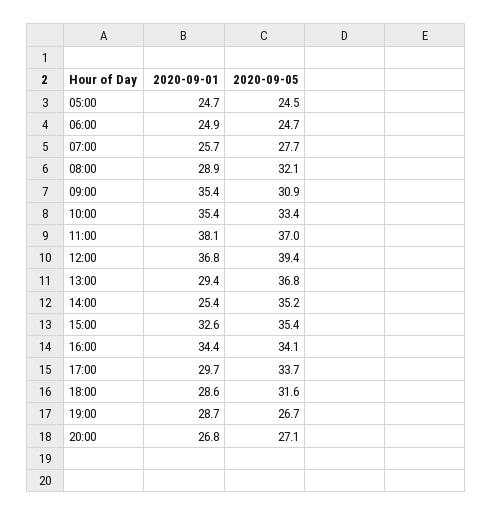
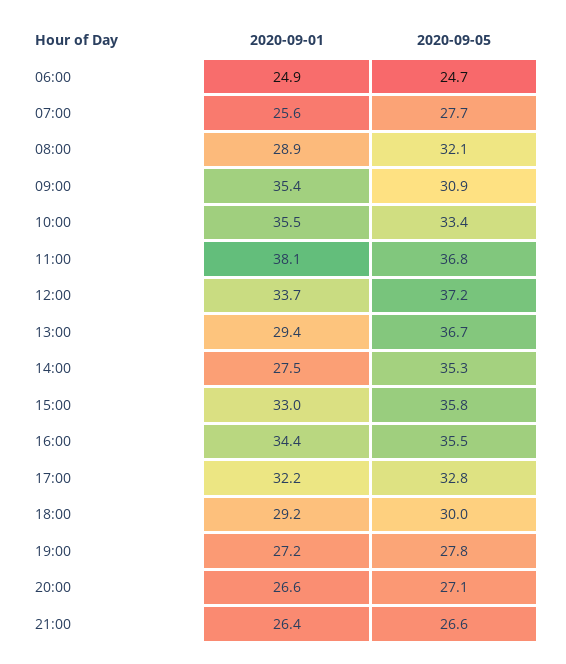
2020-09-01, 05:00: 24.7 -> none
2020-09-05, 05:00: 24.5 -> none
2020-09-01, 07:00: 25.7 -> 25.6
2020-09-01, 10:00: 35.4 -> 35.5
2020-09-05, 11:00: 37 -> 36.8
2020-09-01, 12:00: 36.8 -> 33.7
2020-09-05, 12:00: 39.4 -> 37.2
2020-09-05, 13:00: 36.8 -> 36.7
2020-09-01, 14:00: 25.4 -> 27.5
2020-09-05, 14:00: 35.2 -> 35.3
2020-09-01, 15:00: 32.6 -> 33
2020-09-05, 15:00: 35.4 -> 35.8
2020-09-05, 16:00: 34.1 -> 35.5
2020-09-01, 17:00: 29.7 -> 32.2
2020-09-05, 17:00: 33.7 -> 32.8
2020-09-01, 18:00: 28.6 -> 29.2
2020-09-05, 18:00: 31.6 -> 30
2020-09-01, 19:00: 28.7 -> 27.2
2020-09-05, 19:00: 26.7 -> 27.8
2020-09-01, 20:00: 26.8 -> 26.6
2020-09-01, 21:00: none -> 26.4
2020-09-05, 21:00: none -> 26.6

